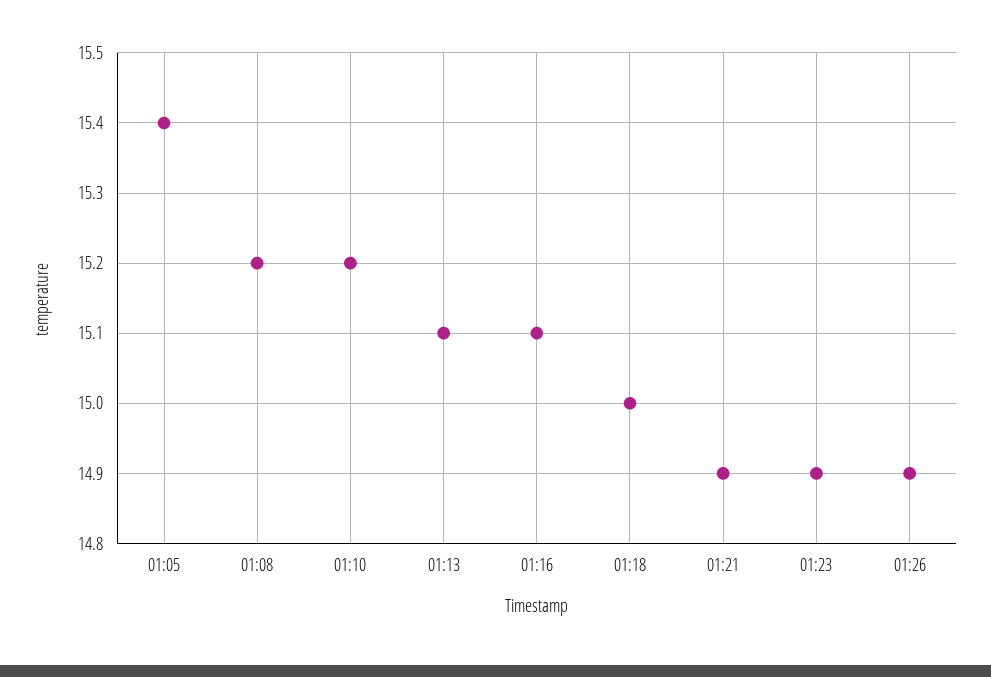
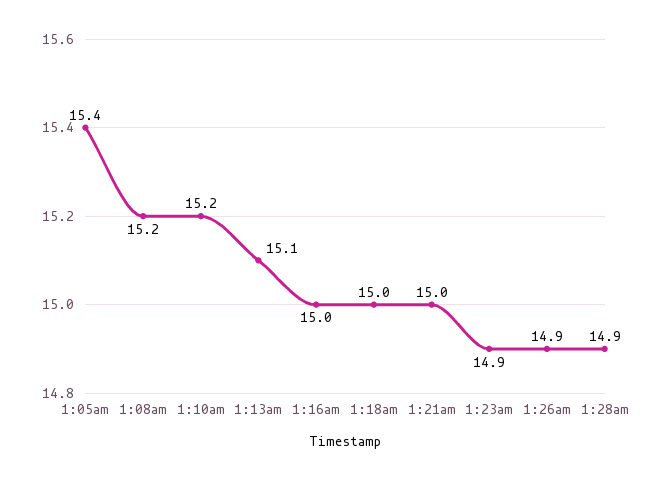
01:16: 15.1 -> 15
01:21: 14.9 -> 15
1:28am: none -> 14.9

